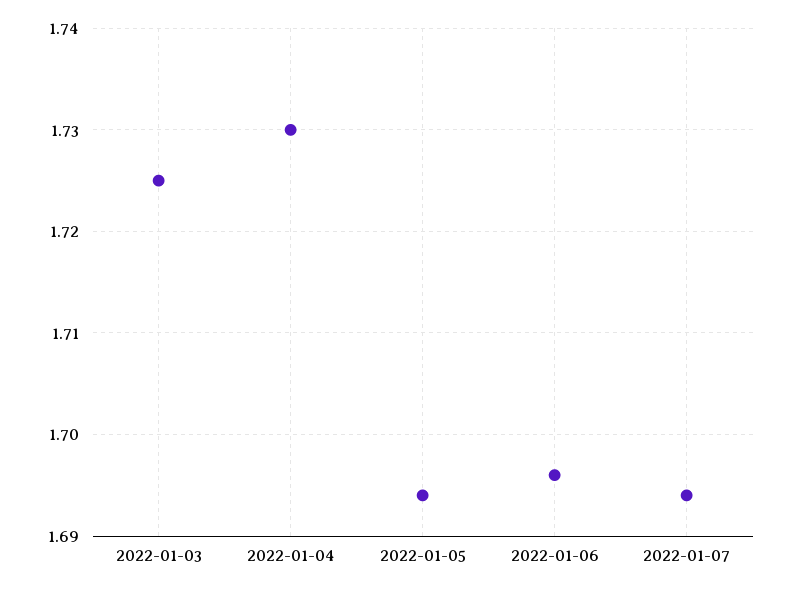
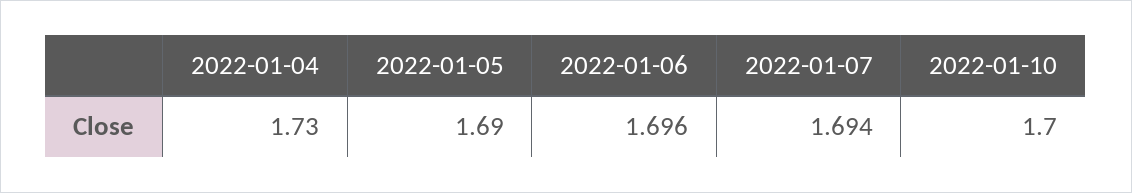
2022-01-03: 1.725 -> none
2022-01-05: 1.694 -> 1.69
2022-01-10: none -> 1.7

